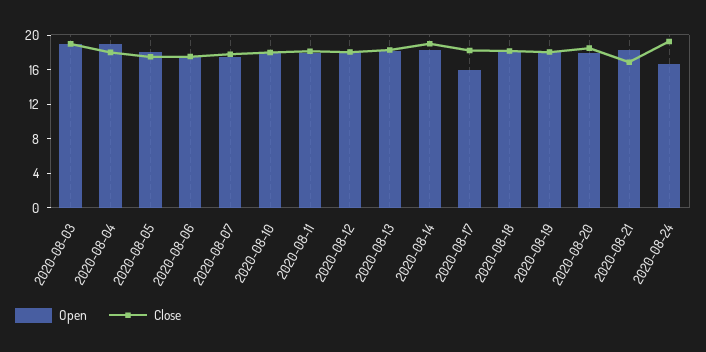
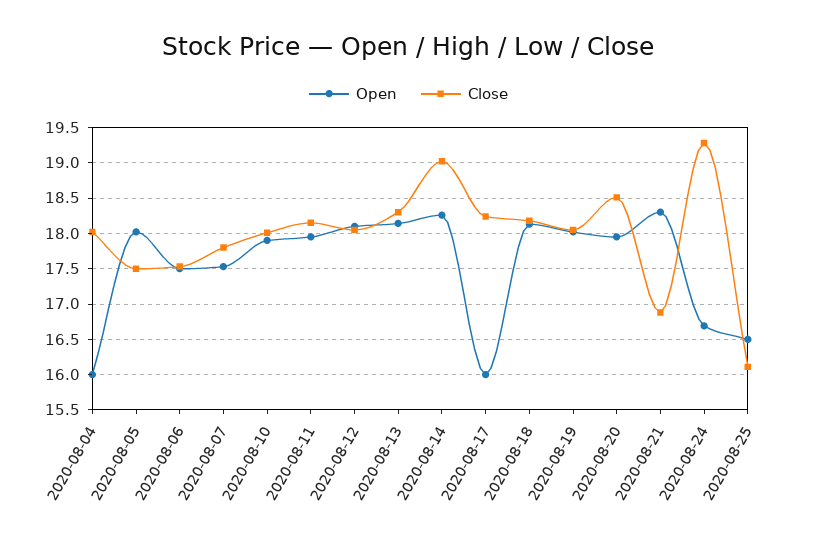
Open, 2020-08-03: 19 -> none
Close, 2020-08-03: 19 -> none
Open, 2020-08-04: 19 -> 16
Open, 2020-08-25: none -> 16.5
Close, 2020-08-25: none -> 16.1

